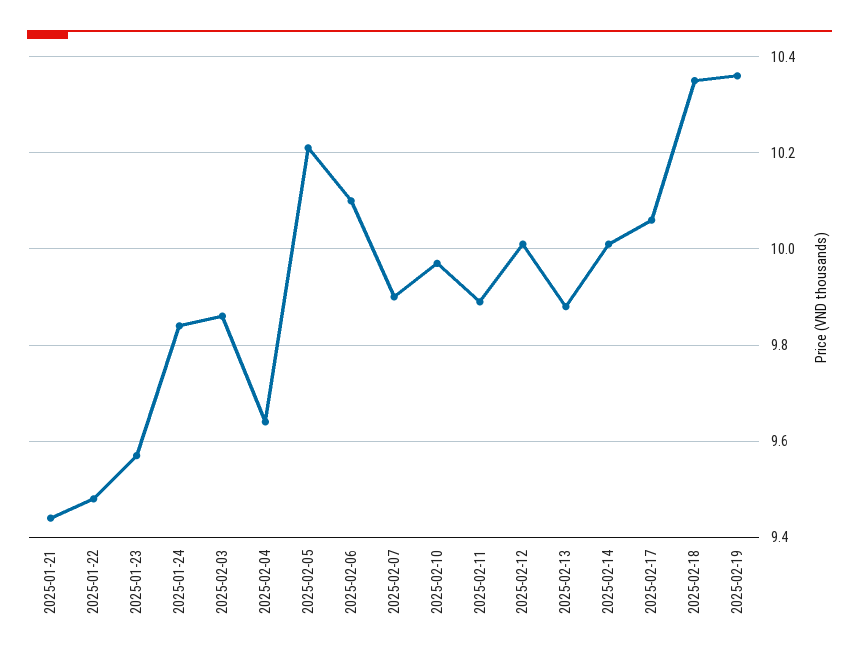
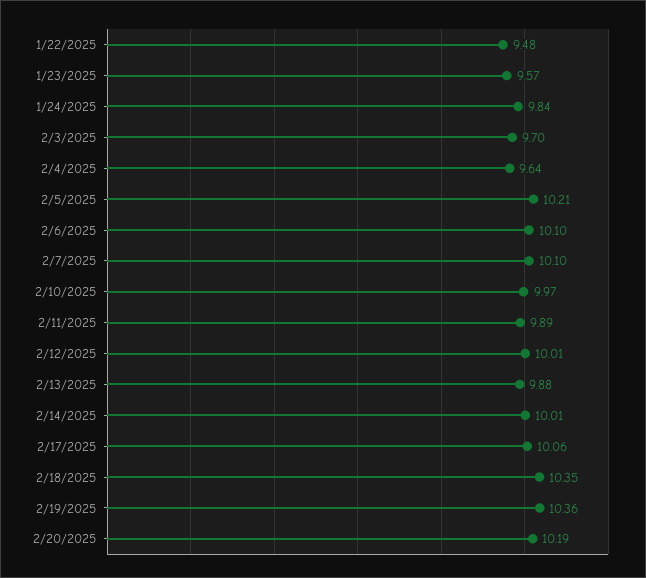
2025-01-21: 9.45 -> none
2025-02-03: 9.85 -> 9.7
2025-02-07: 9.9 -> 10.1
2/20/2025: none -> 10.19

